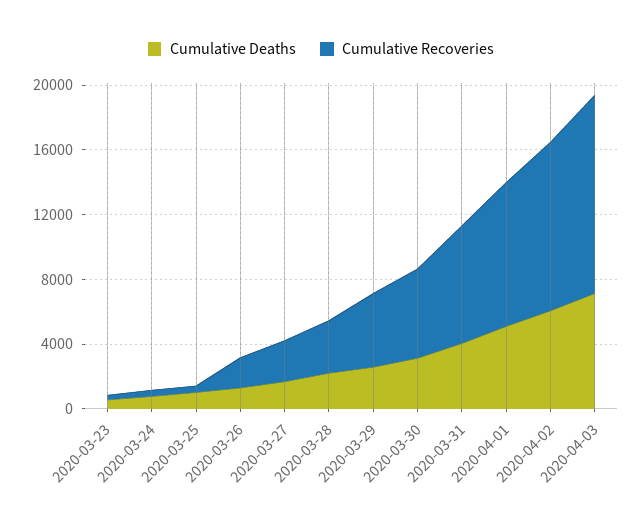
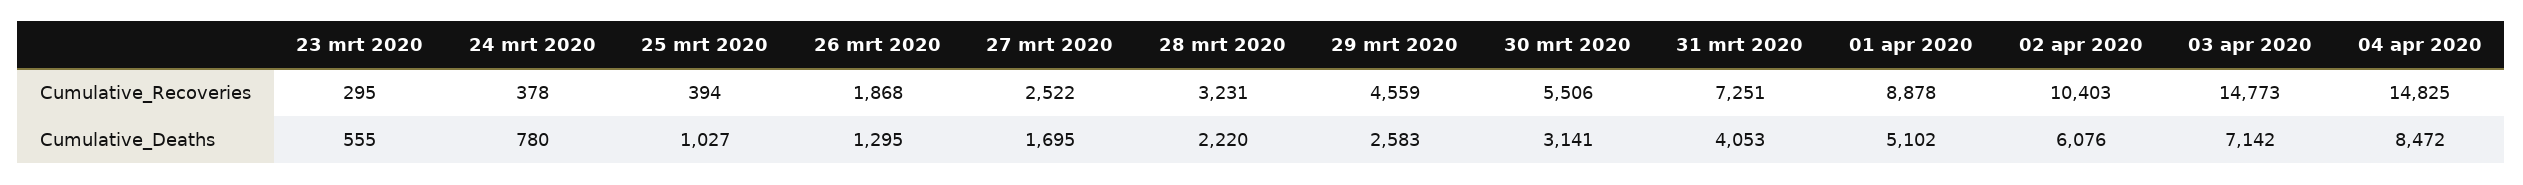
Cumulative Recoveries, 2020-04-03: 12000 -> 14773
Cumulative Recoveries, 04 apr 2020: none -> 14825
Cumulative Deaths, 04 apr 2020: none -> 8472

